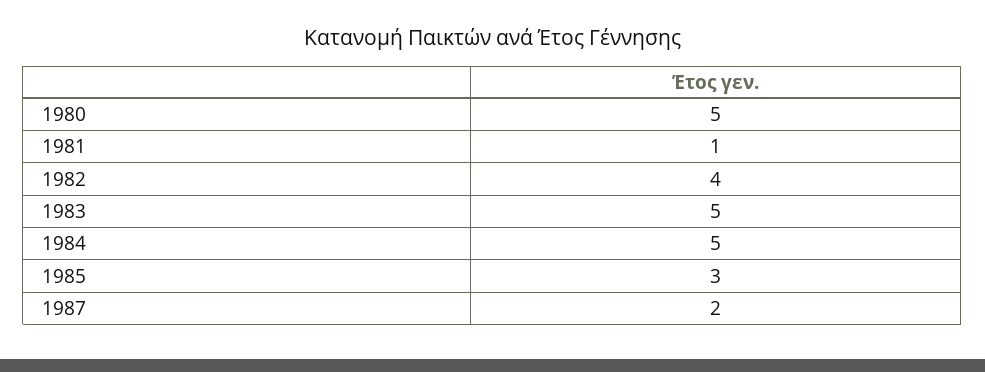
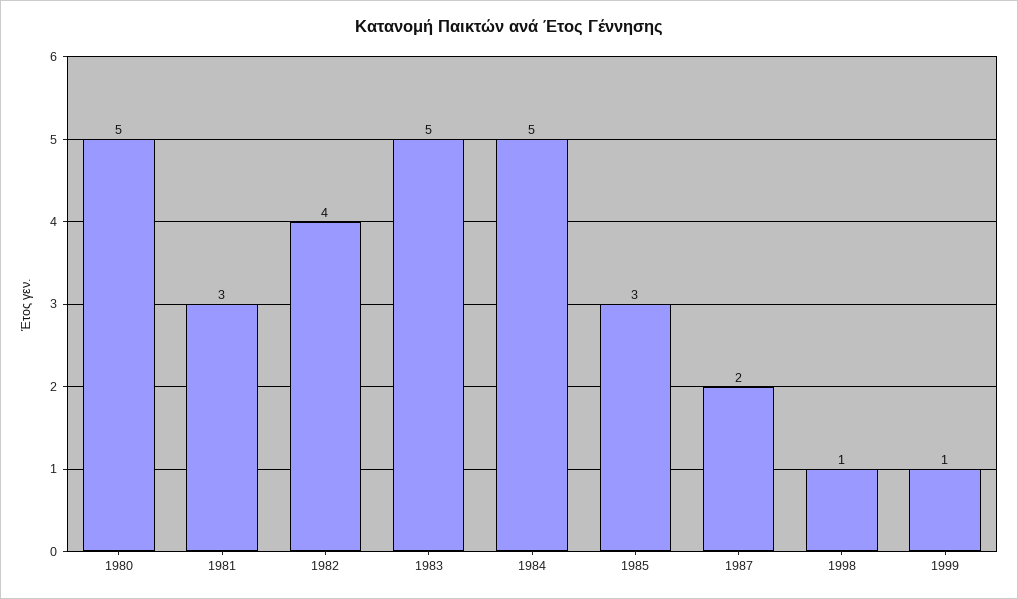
1981: 1 -> 3
1998: none -> 1
1999: none -> 1

